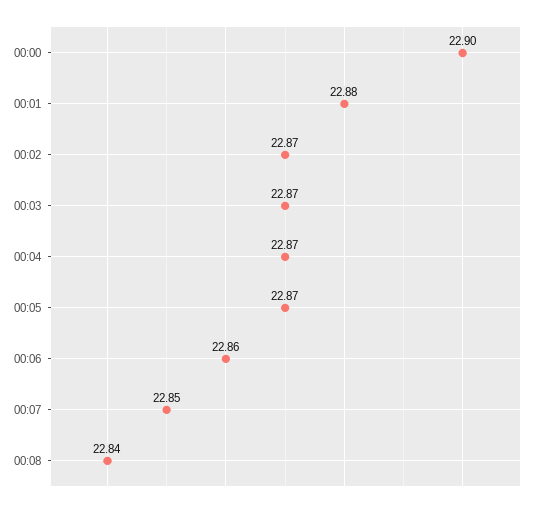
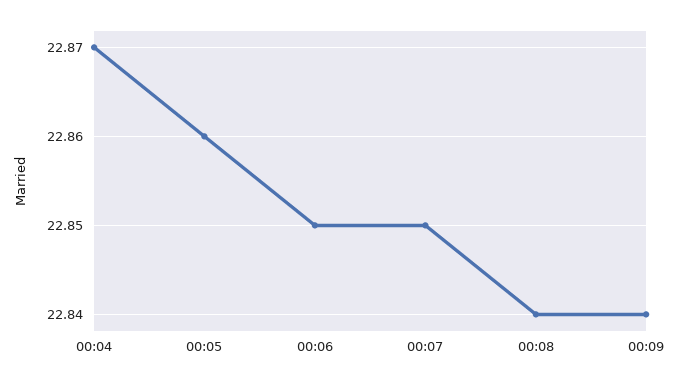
00:00: 22.9 -> none
00:01: 22.88 -> none
00:02: 22.87 -> none
00:03: 22.87 -> none
00:05: 22.87 -> 22.86
00:06: 22.86 -> 22.85
00:09: none -> 22.84

